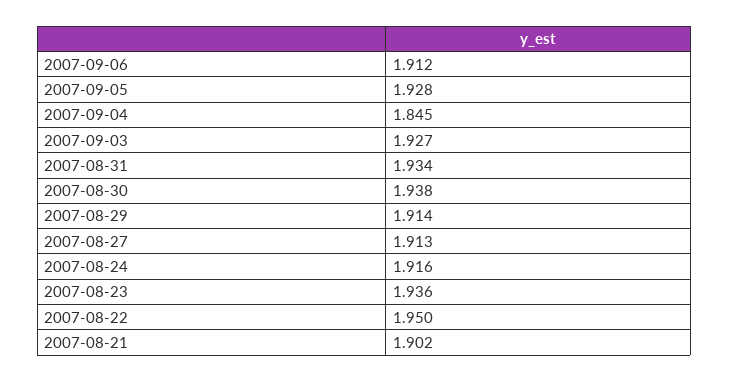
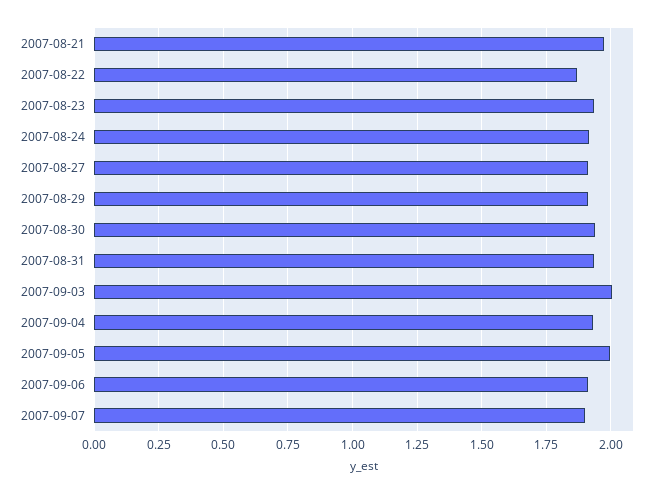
2007-09-05: 1.928 -> 2
2007-09-04: 1.845 -> 1.925
2007-09-03: 1.927 -> 2
2007-08-22: 1.95 -> 1.875
2007-08-21: 1.902 -> 1.975
2007-09-07: none -> 1.9

